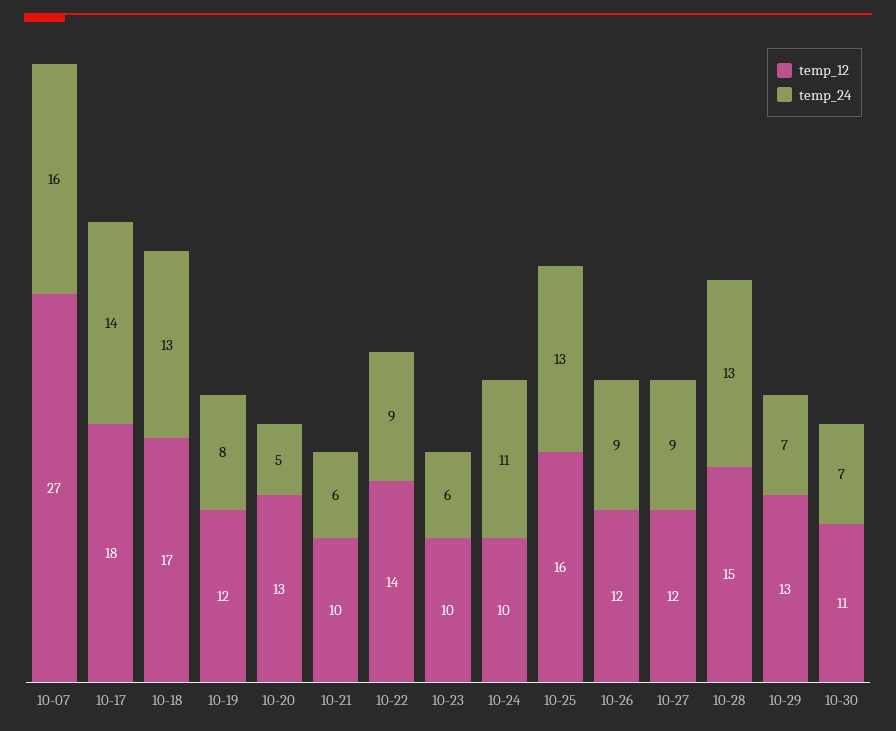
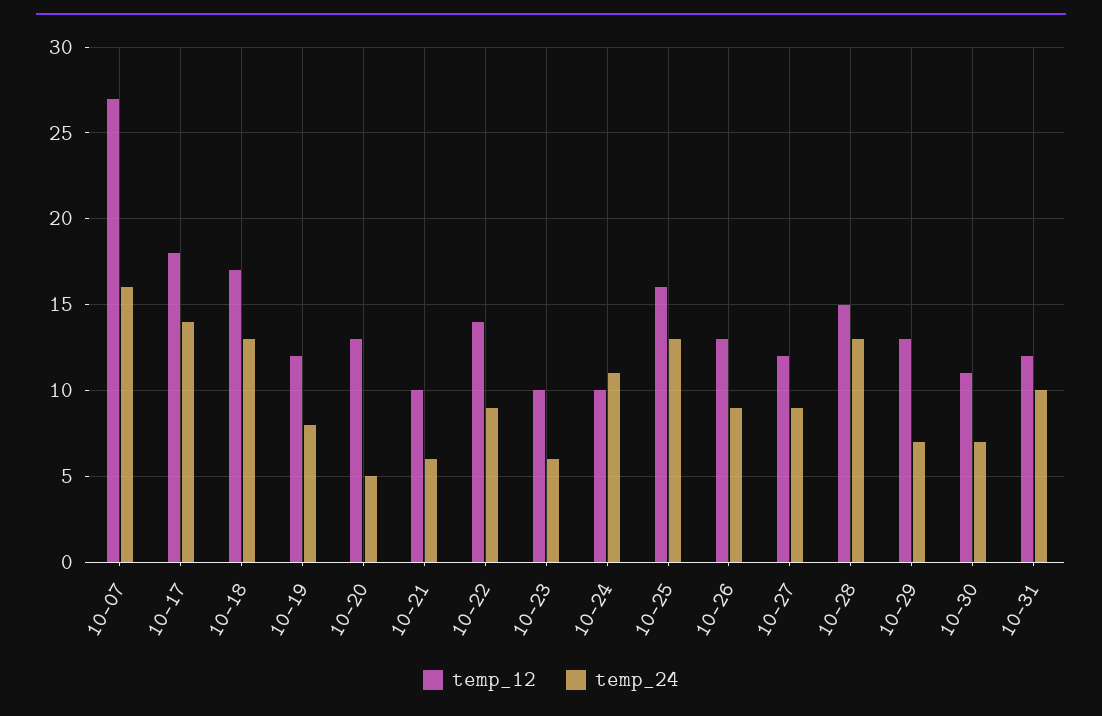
temp_12, 10-26: 12 -> 13
temp_12, 10-31: none -> 12
temp_24, 10-31: none -> 10

